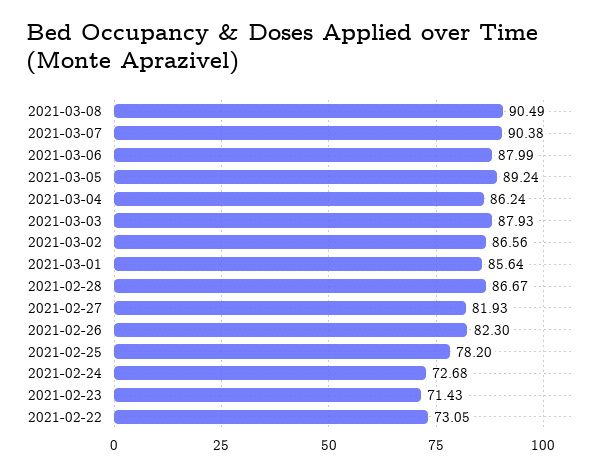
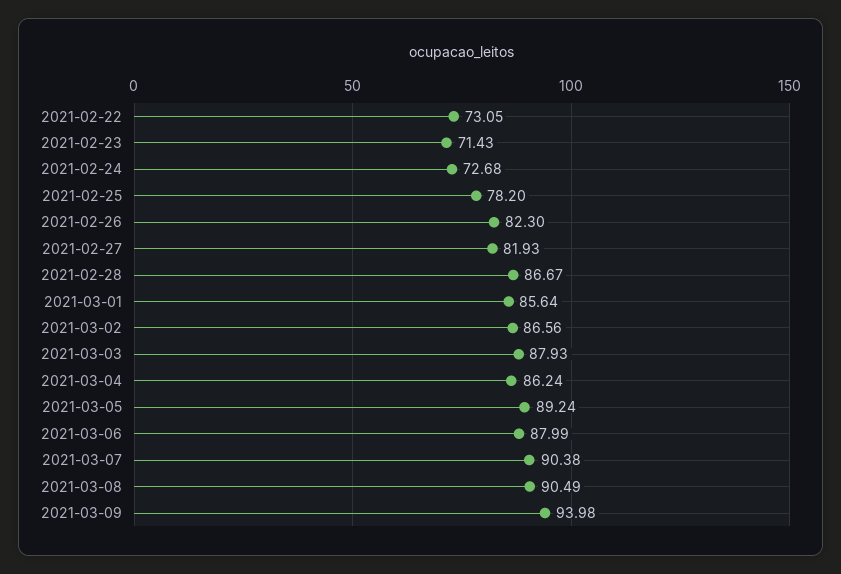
2021-03-09: none -> 93.98

